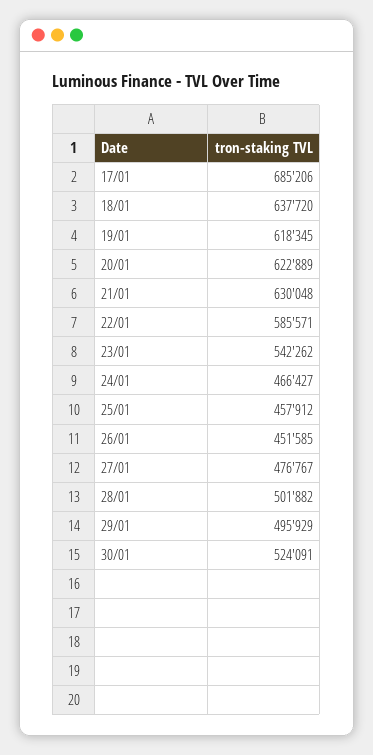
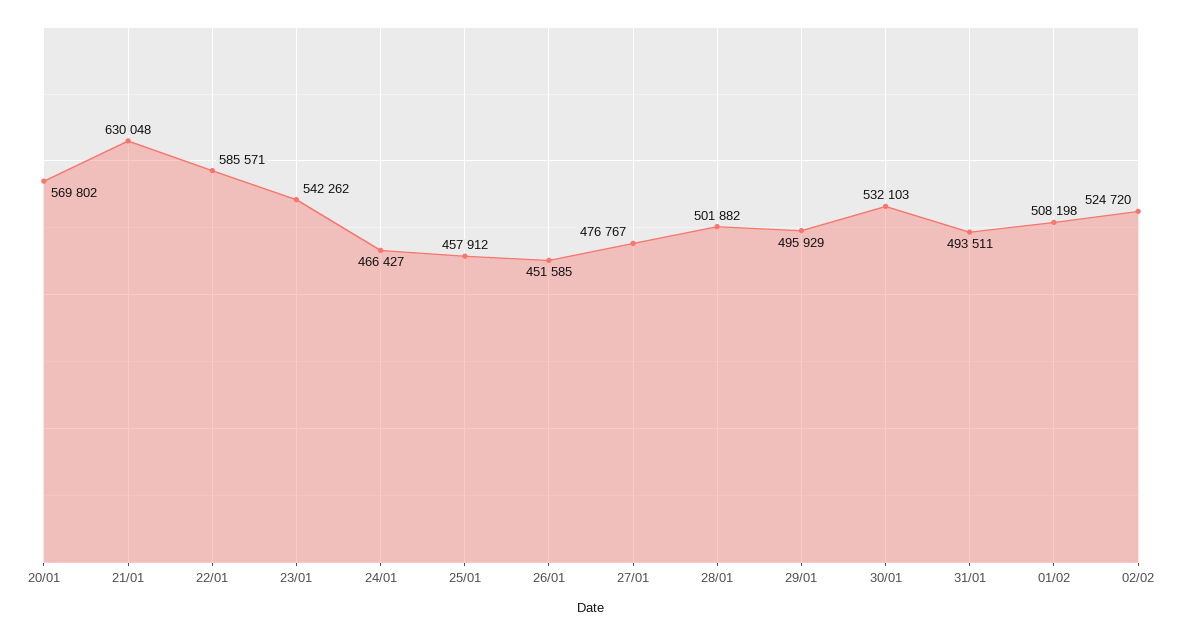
17/01: 685206 -> none
18/01: 637720 -> none
19/01: 618345 -> none
20/01: 622889 -> 569802
30/01: 524091 -> 532103
31/01: none -> 493511
01/02: none -> 508198
02/02: none -> 524720

